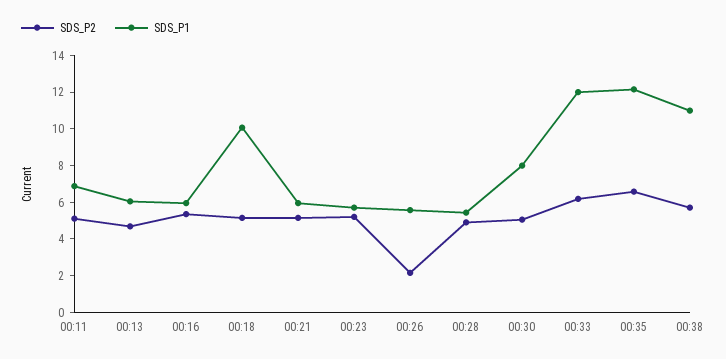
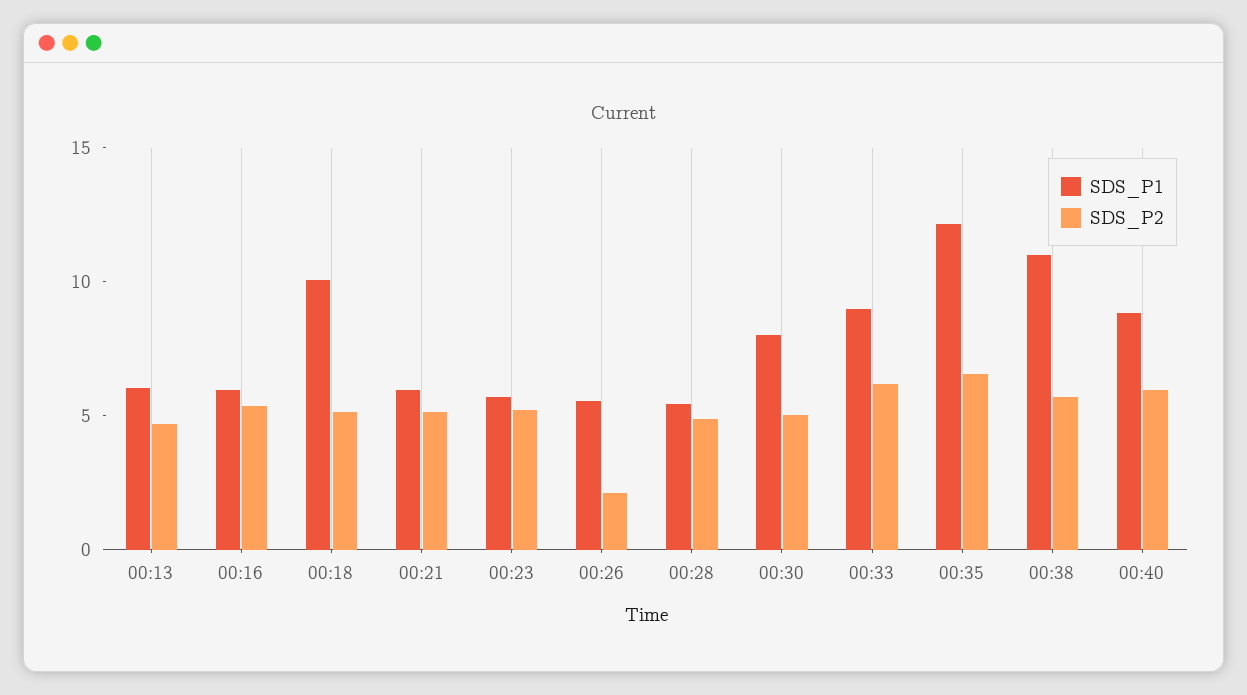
SDS_P2, 00:11: 5 -> none
SDS_P1, 00:11: 7 -> none
SDS_P1, 00:33: 12 -> 9
SDS_P1, 00:40: none -> 9
SDS_P2, 00:40: none -> 6

